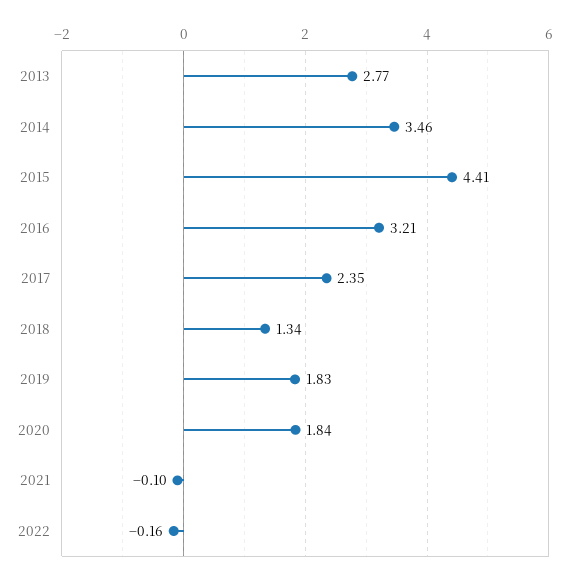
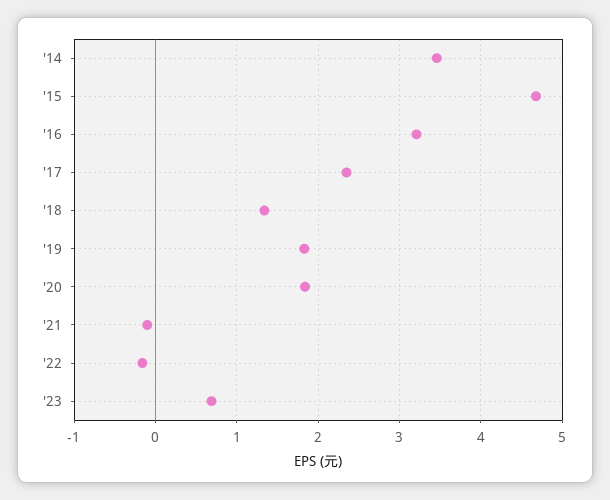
2013: 2.77 -> none
2015: 4.41 -> 4.7
'23: none -> 0.7

